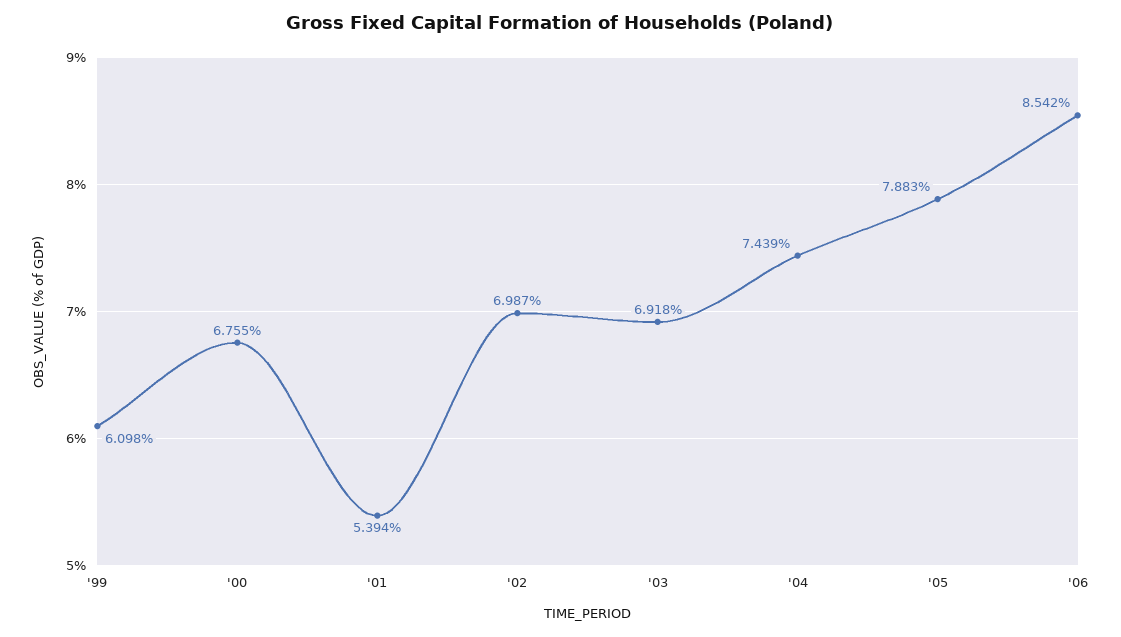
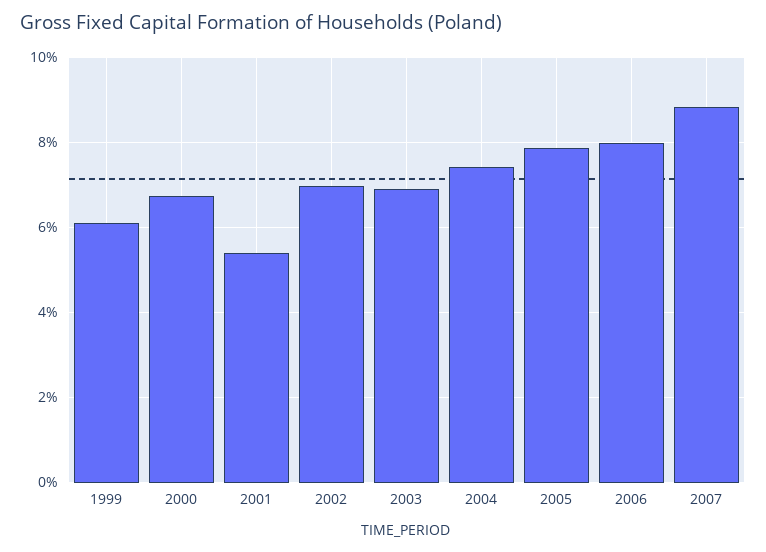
'06: 8.542 -> 8
2007: none -> 8.8

